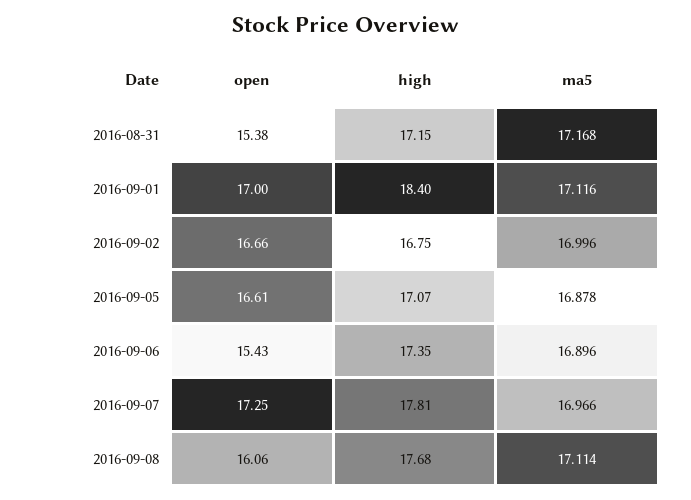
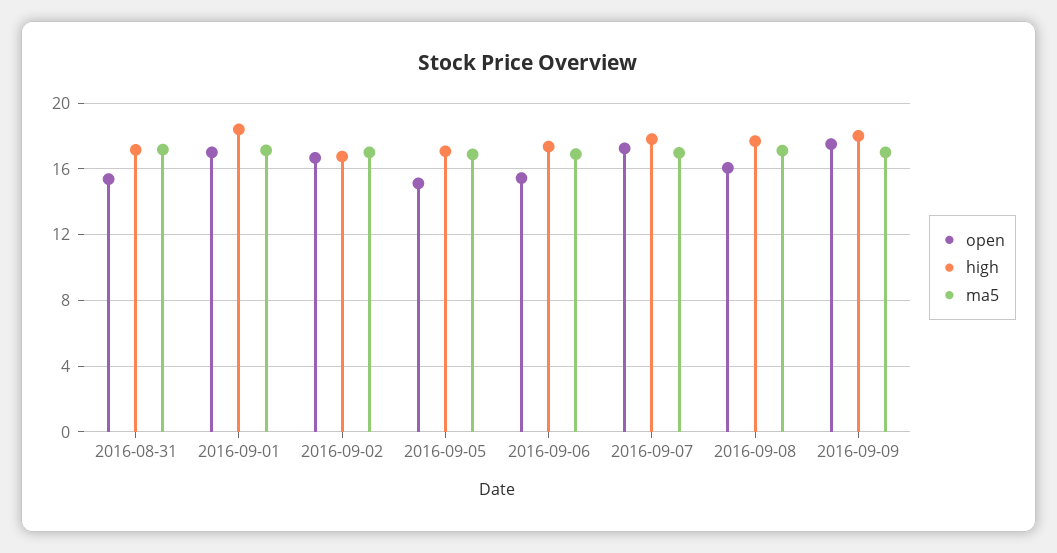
open, 2016-09-05: 16.61 -> 15
open, 2016-09-09: none -> 17.5
high, 2016-09-09: none -> 18
ma5, 2016-09-09: none -> 17

